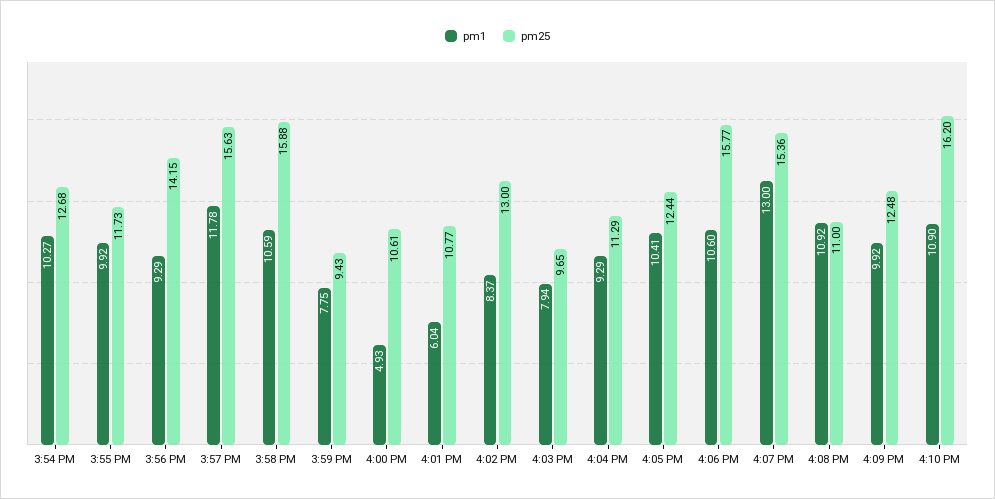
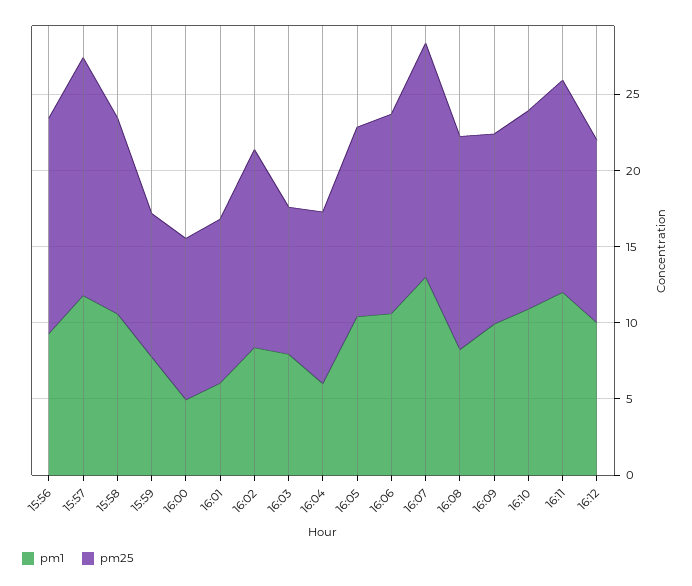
pm1, 3:54 PM: 10.27 -> none
pm25, 3:54 PM: 12.68 -> none
pm1, 3:55 PM: 9.92 -> none
pm25, 3:55 PM: 11.73 -> none
pm25, 3:58 PM: 15.88 -> 13
pm1, 4:04 PM: 9.29 -> 6
pm25, 4:06 PM: 15.77 -> 13
pm1, 4:08 PM: 10.92 -> 8
pm25, 4:08 PM: 11 -> 14
pm25, 4:10 PM: 16.2 -> 13
pm1, 16:11: none -> 12
pm25, 16:11: none -> 14
pm1, 16:12: none -> 10
pm25, 16:12: none -> 12

